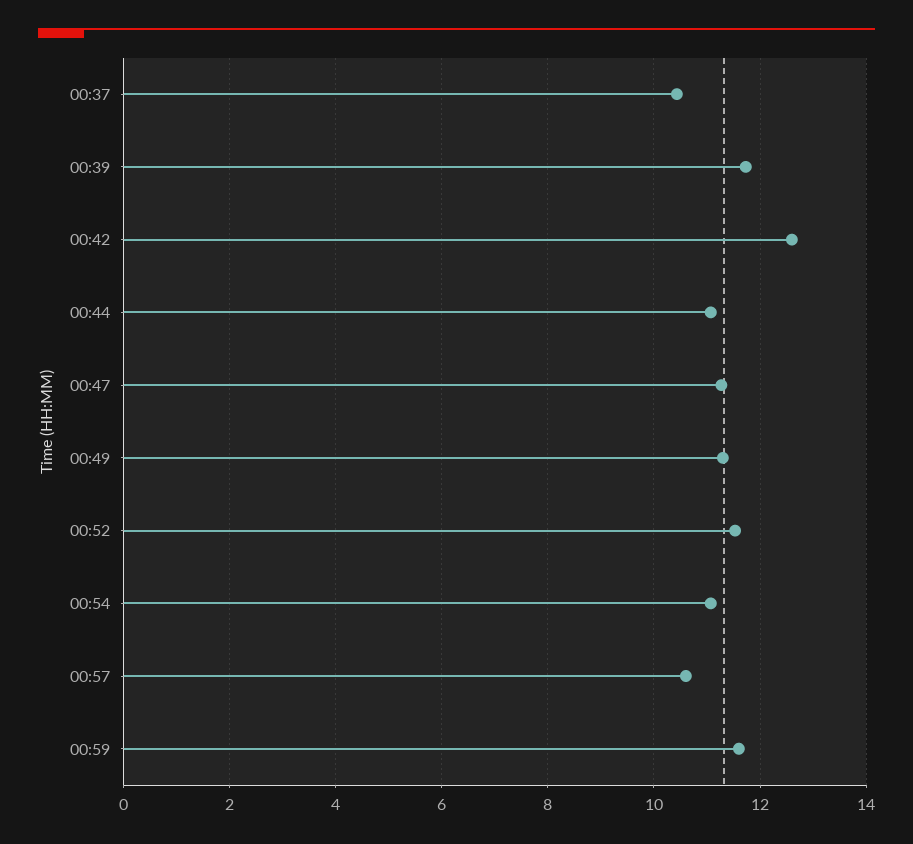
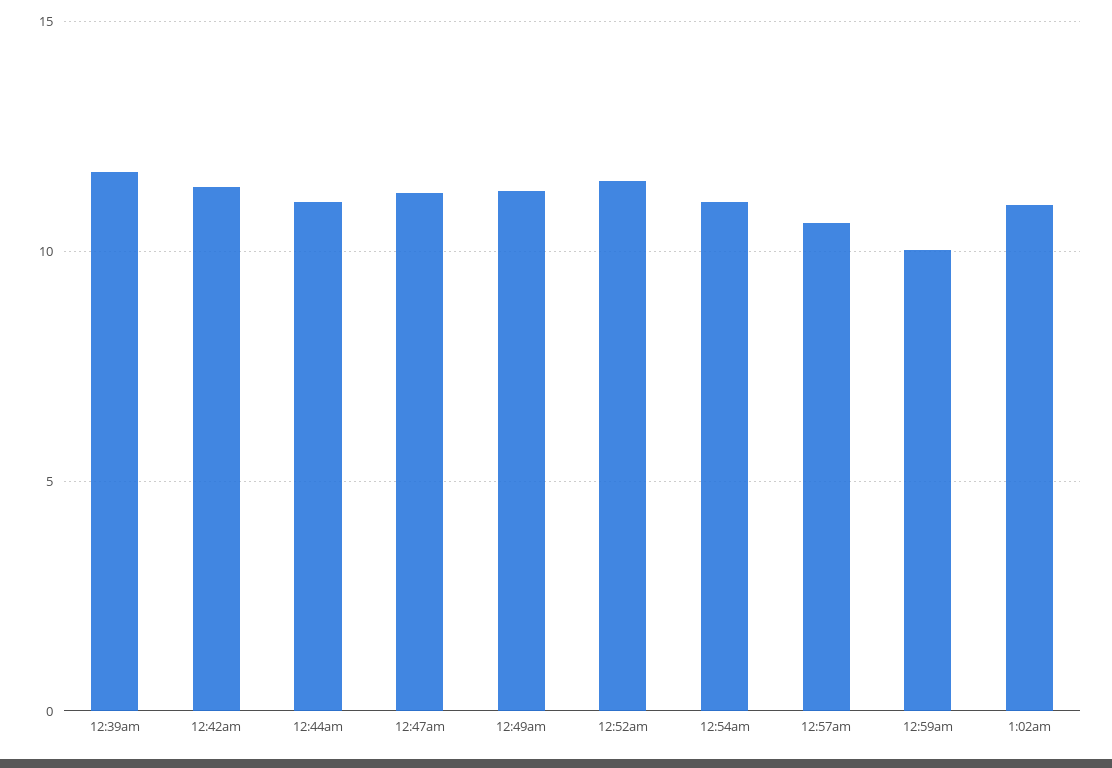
00:37: 10.4 -> none
00:42: 12.6 -> 11.5
00:59: 11.6 -> 10
1:02am: none -> 11

